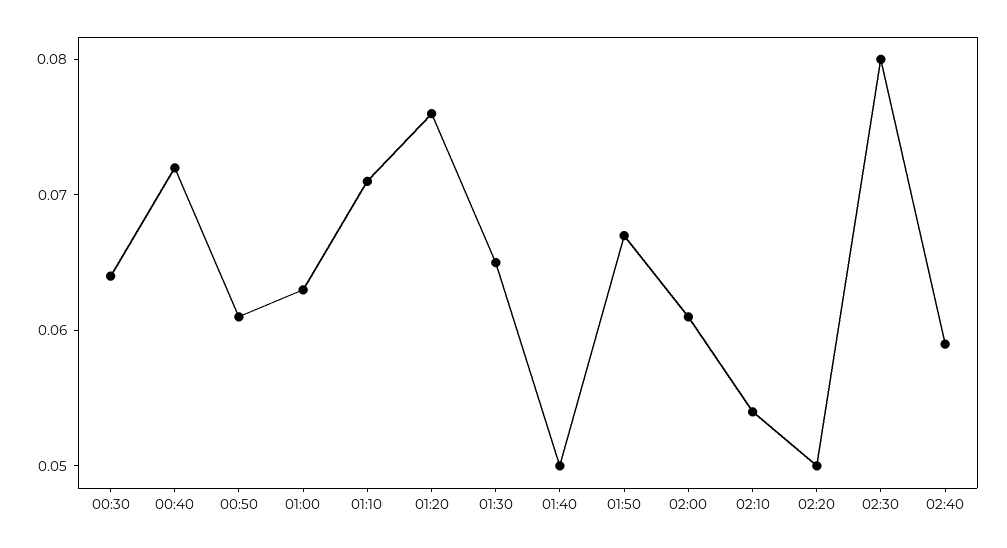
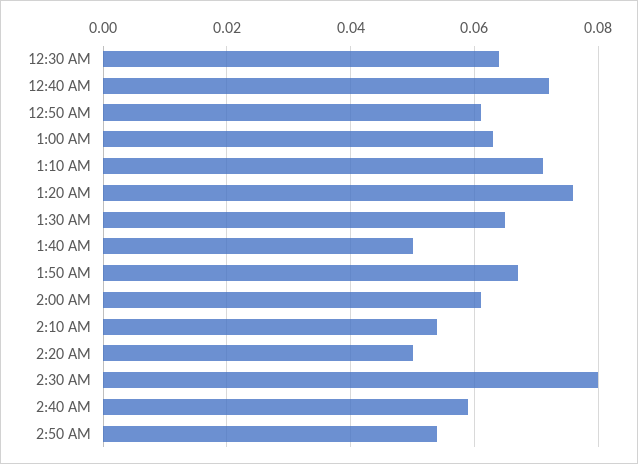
2:50 AM: none -> 0.055

